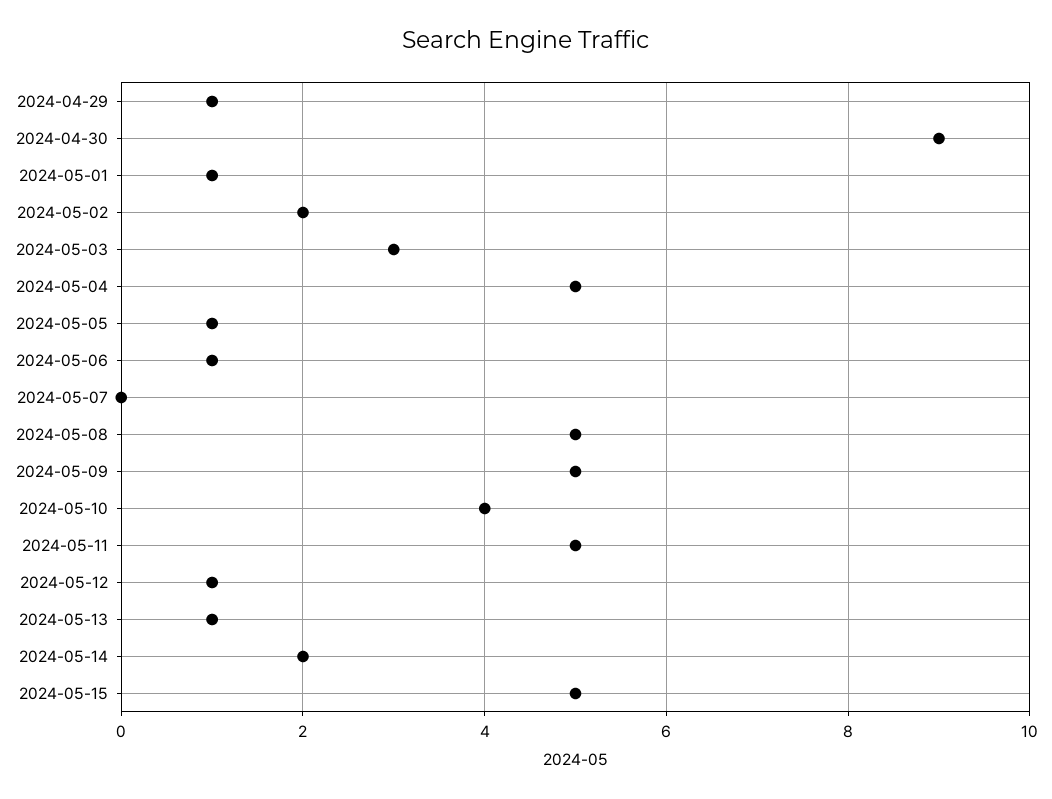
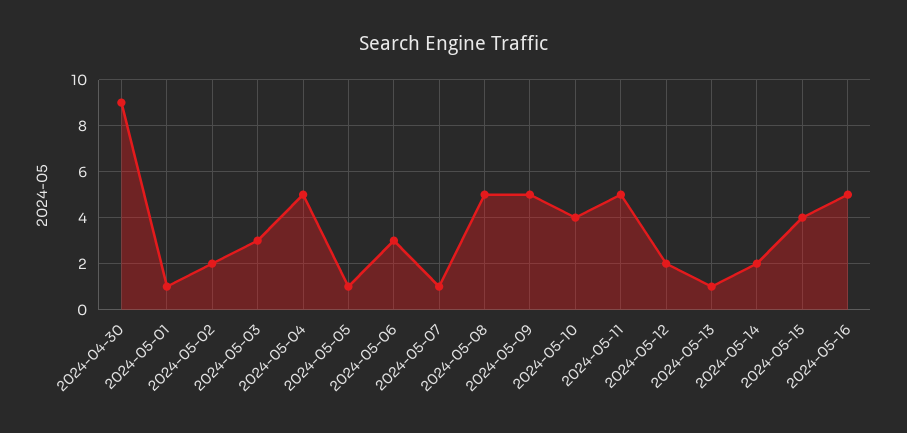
2024-04-29: 1 -> none
2024-05-06: 1 -> 3
2024-05-07: 0 -> 1
2024-05-12: 1 -> 2
2024-05-15: 5 -> 4
2024-05-16: none -> 5

